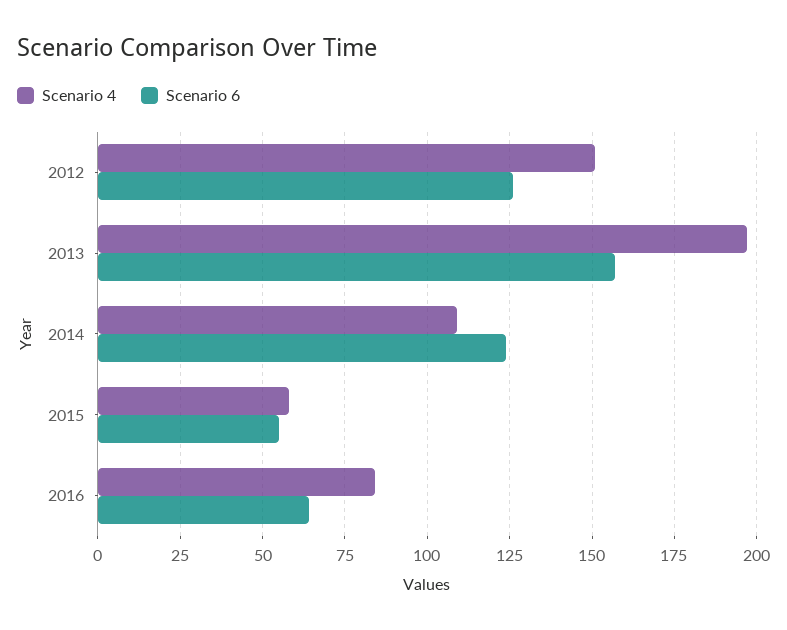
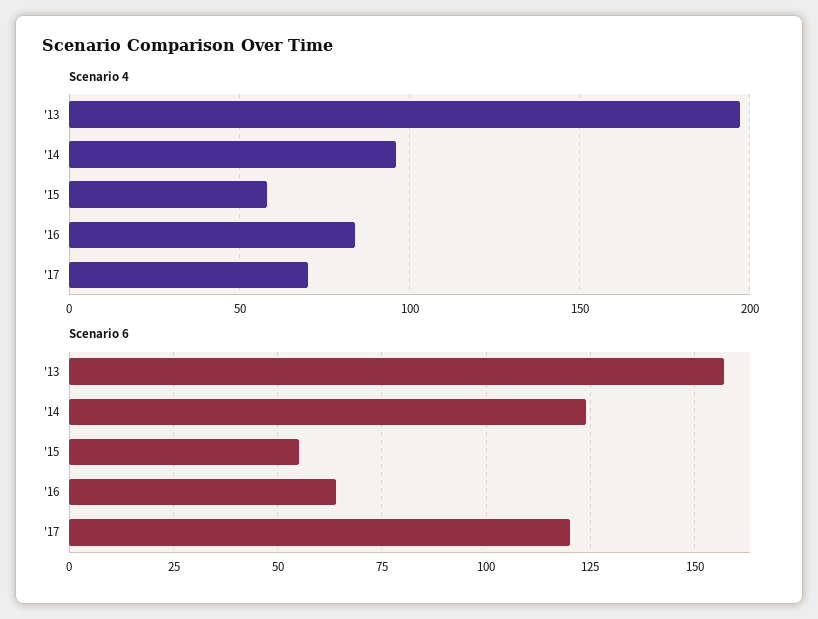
Scenario 4, 2012: 150 -> none
Scenario 6, 2012: 125 -> none
Scenario 4, 2014: 110 -> 95
Scenario 4, '17: none -> 70
Scenario 6, '17: none -> 120

